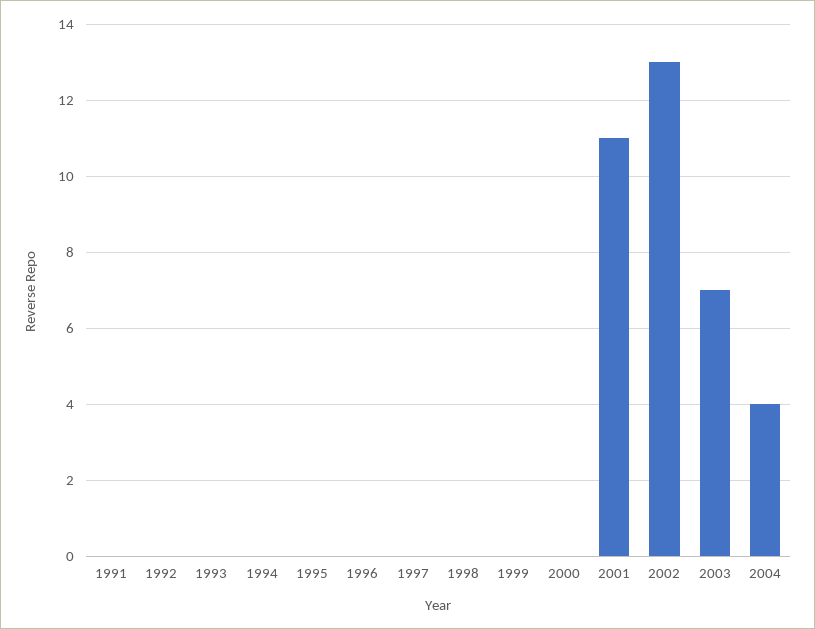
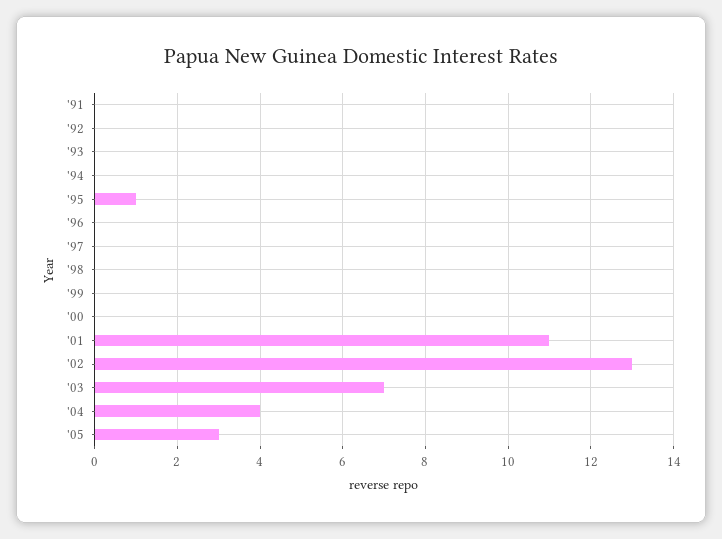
1995: 0 -> 1
'05: none -> 3

